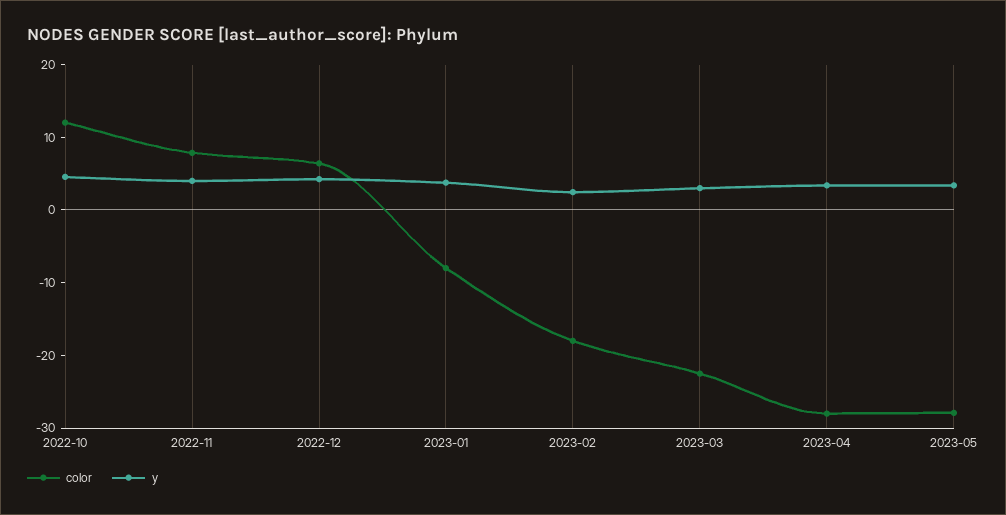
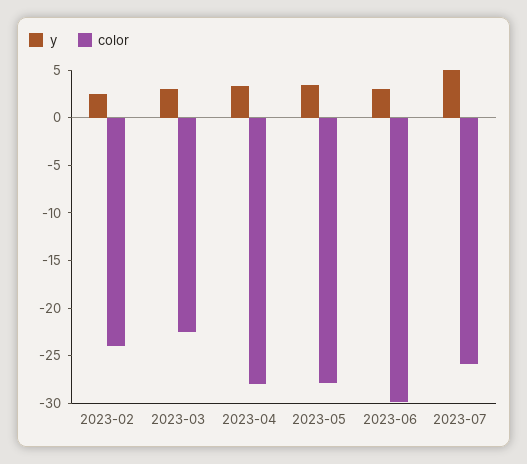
color, 2022-10: 12 -> none
y, 2022-10: 4 -> none
color, 2022-11: 8 -> none
y, 2022-11: 4 -> none
color, 2022-12: 6 -> none
y, 2022-12: 4 -> none
color, 2023-01: -8 -> none
y, 2023-01: 4 -> none
color, 2023-02: -18 -> -24
y, 2023-06: none -> 3
color, 2023-06: none -> -30
y, 2023-07: none -> 5
color, 2023-07: none -> -26

